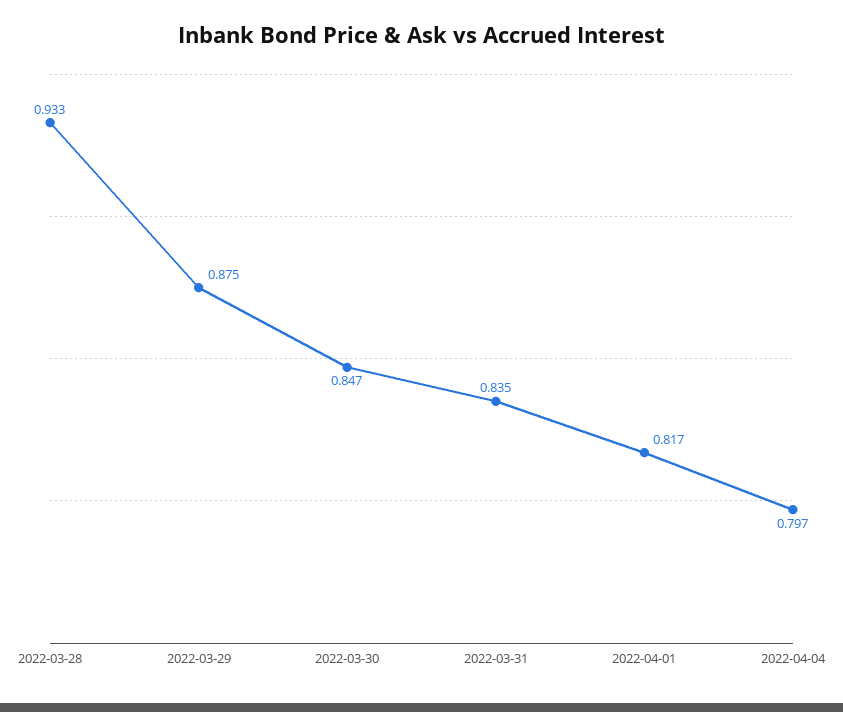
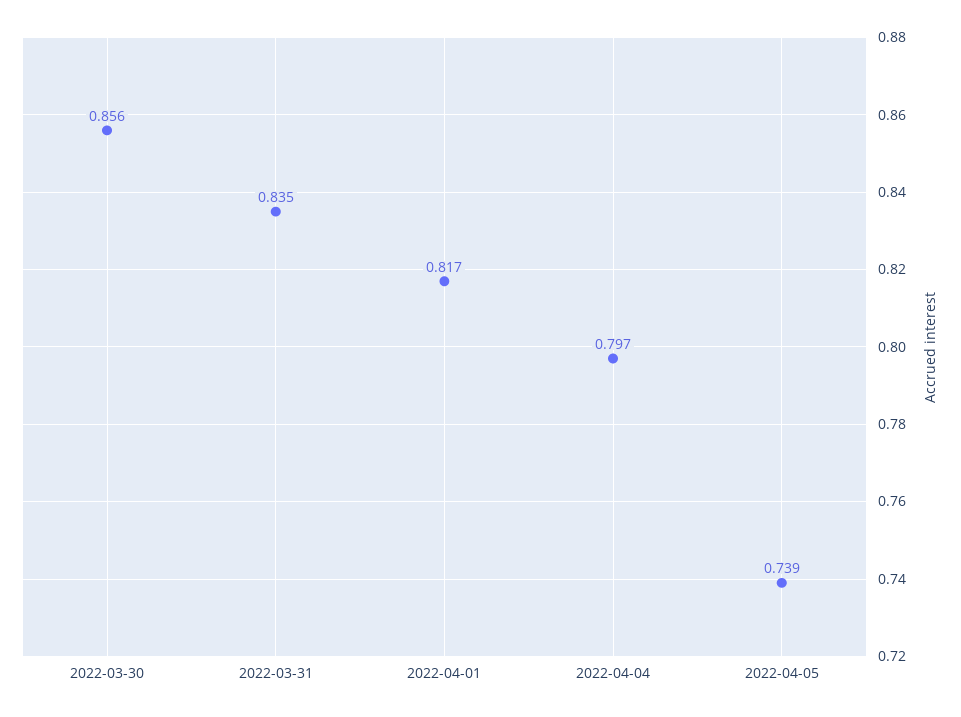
2022-03-28: 0.933 -> none
2022-03-29: 0.875 -> none
2022-03-30: 0.847 -> 0.856
2022-04-05: none -> 0.739

